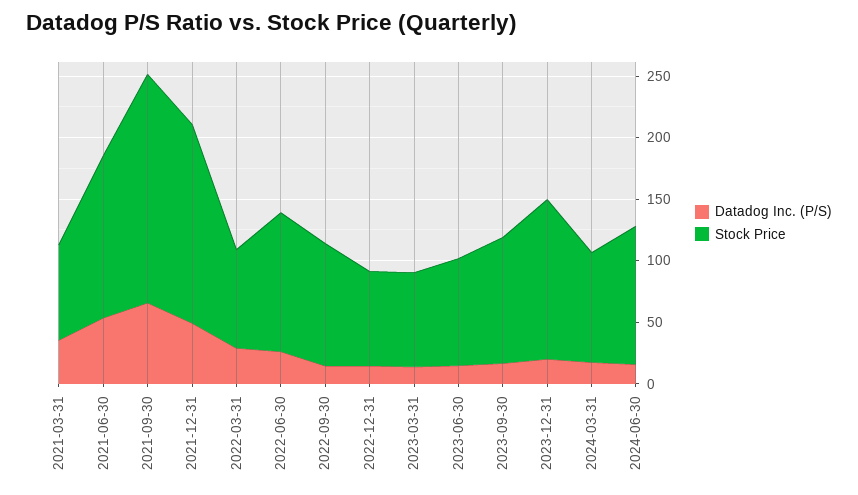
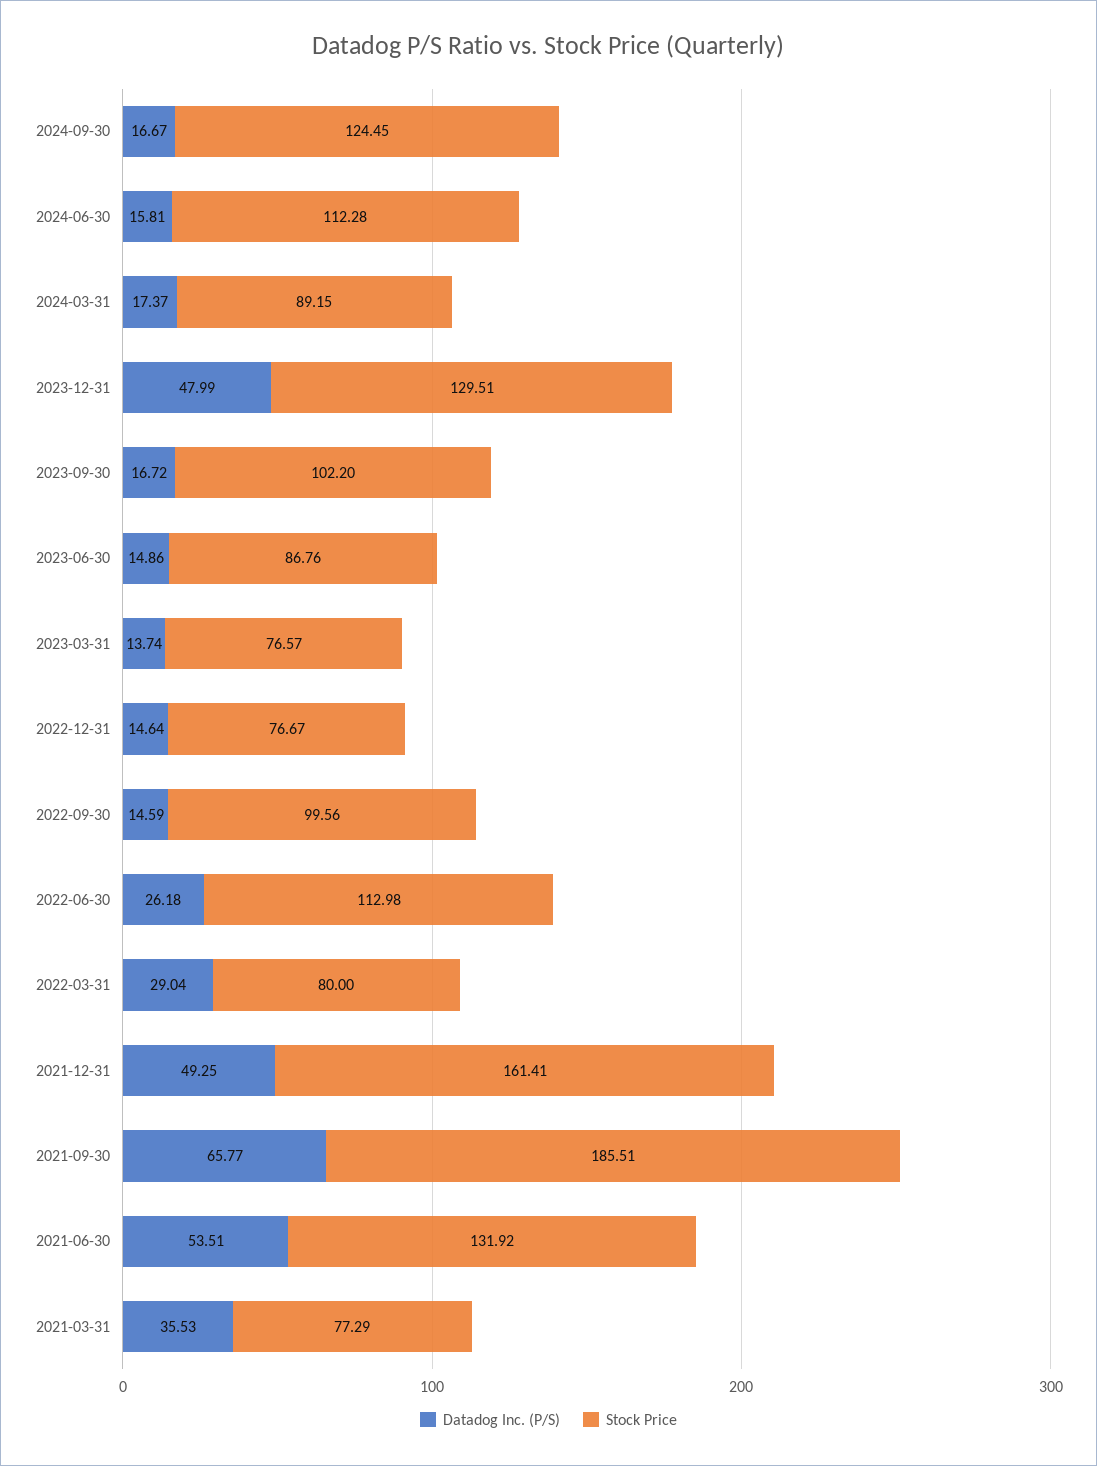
Datadog Inc. (P/S), 2023-12-31: 20 -> 47.99
Datadog Inc. (P/S), 2024-09-30: none -> 16.67
Stock Price, 2024-09-30: none -> 124.45

